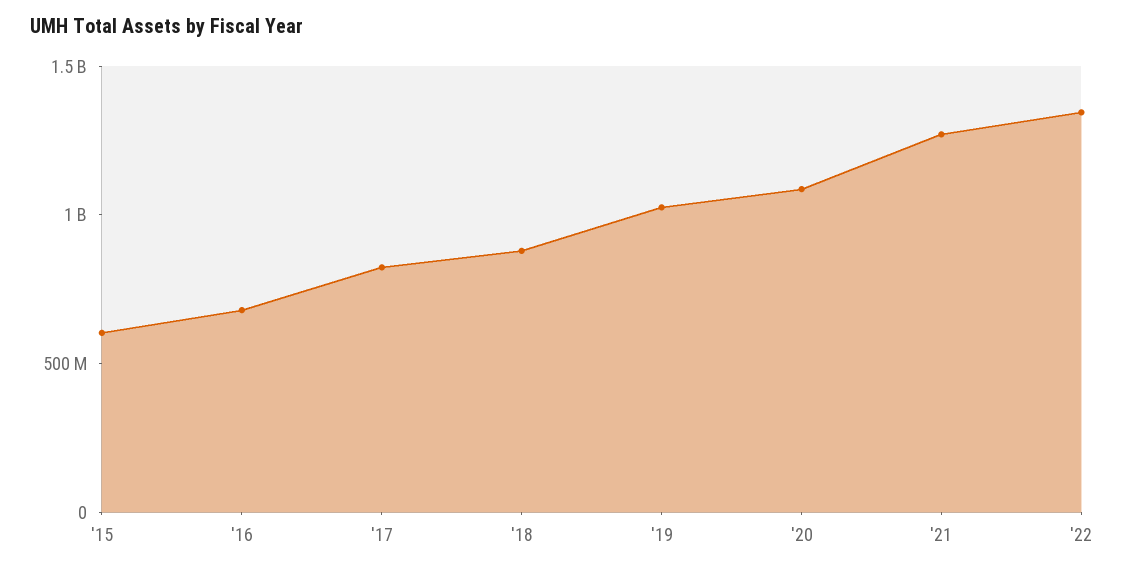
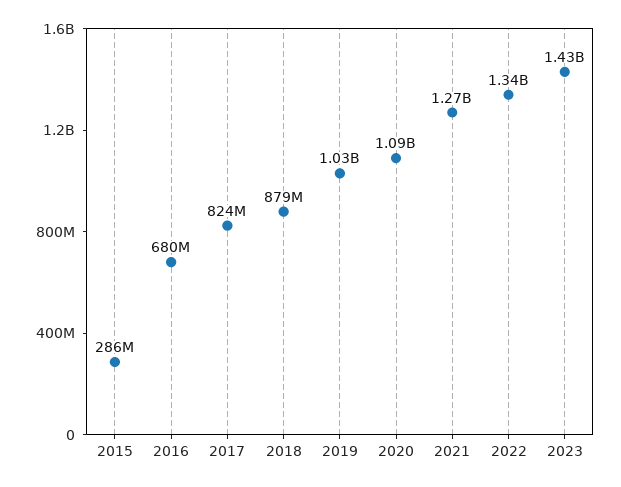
'15: 600000000 -> 286000000
2023: none -> 1430000000

